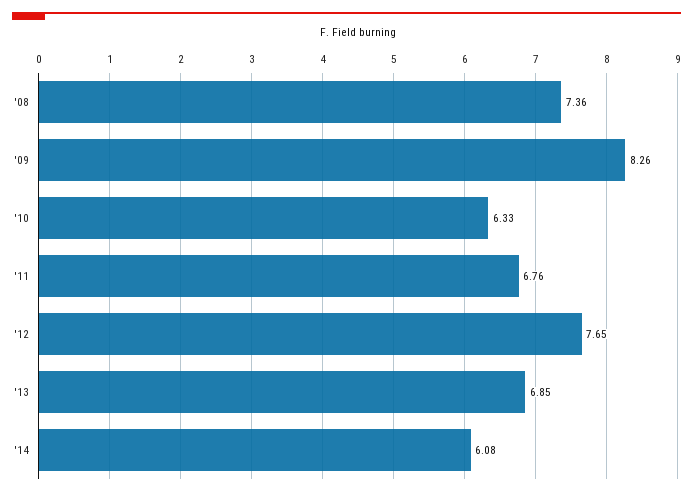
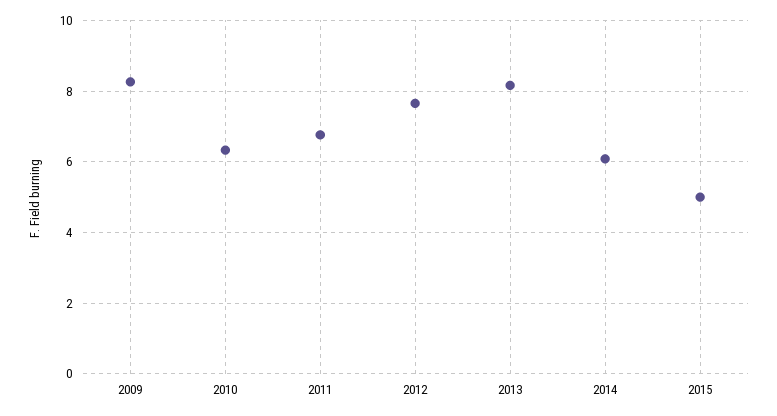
'08: 7.36 -> none
'13: 6.85 -> 8.2
2015: none -> 5

